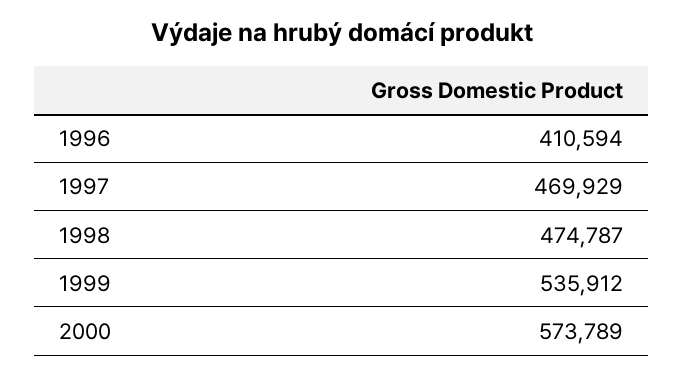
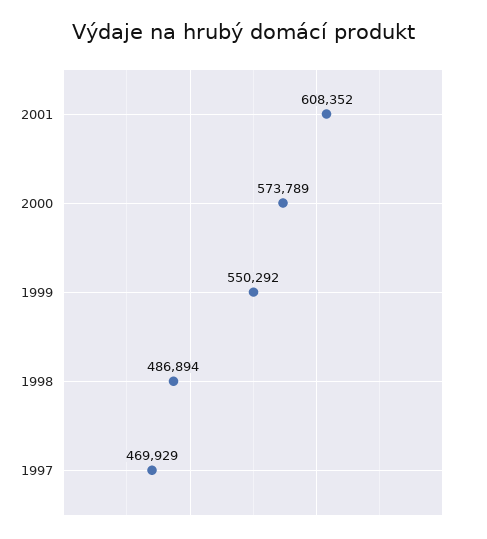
1996: 410594 -> none
1998: 474787 -> 486894
1999: 535912 -> 550292
2001: none -> 608352

